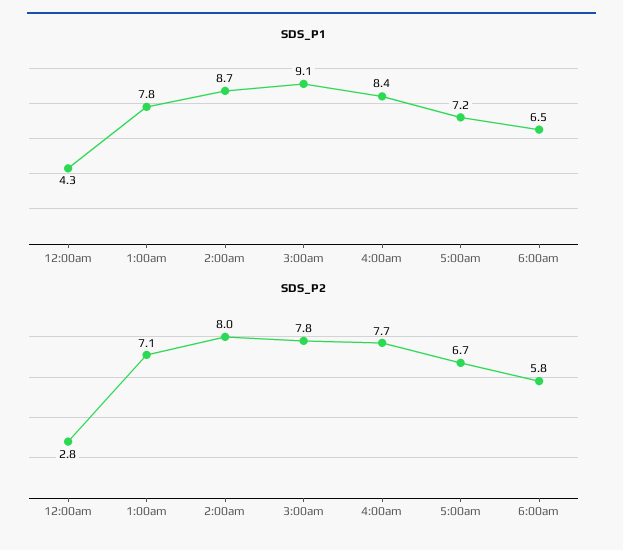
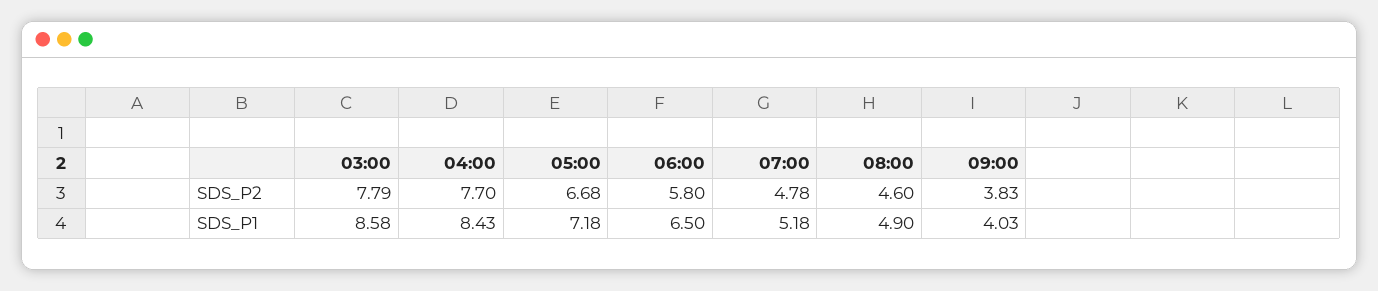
SDS_P1, 12:00am: 4.3 -> none
SDS_P1, 1:00am: 7.8 -> none
SDS_P1, 2:00am: 8.7 -> none
SDS_P1, 3:00am: 9.1 -> 8.58
SDS_P2, 12:00am: 2.8 -> none
SDS_P2, 1:00am: 7.1 -> none
SDS_P2, 2:00am: 8 -> none
SDS_P2, 07:00: none -> 4.78
SDS_P2, 08:00: none -> 4.6
SDS_P2, 09:00: none -> 3.83
SDS_P1, 07:00: none -> 5.18
SDS_P1, 08:00: none -> 4.9
SDS_P1, 09:00: none -> 4.03

